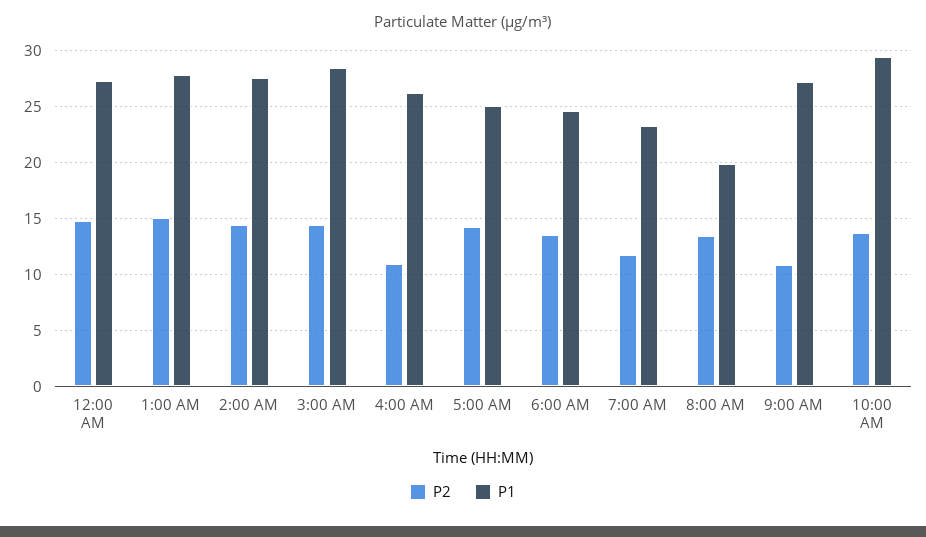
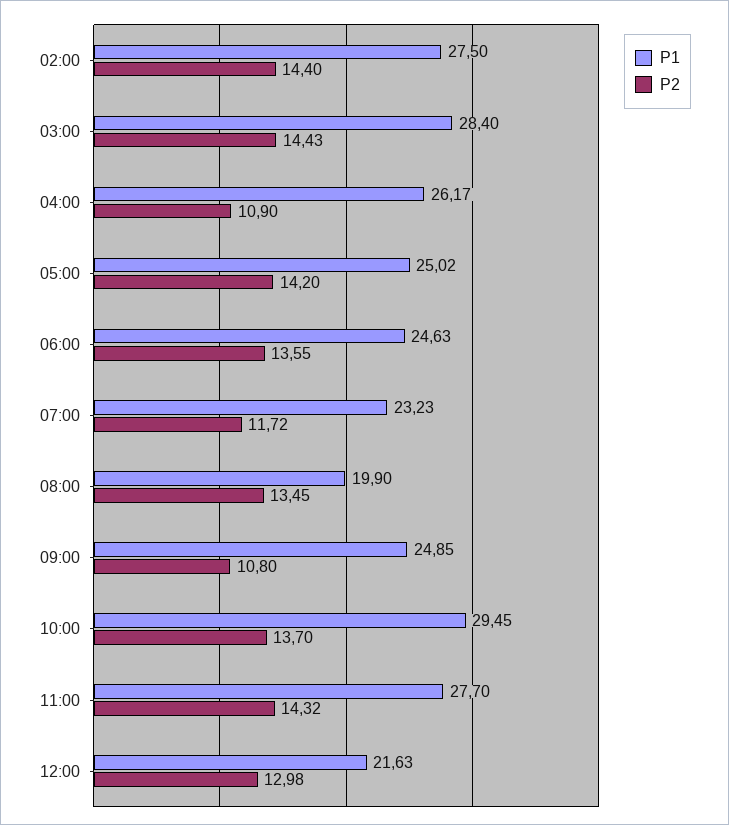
P2, 12:00 AM: 15 -> none
P1, 12:00 AM: 27 -> none
P2, 1:00 AM: 15 -> none
P1, 1:00 AM: 28 -> none
P1, 9:00 AM: 27 -> 24.85
P1, 11:00: none -> 27.7
P2, 11:00: none -> 14.32
P1, 12:00: none -> 21.63
P2, 12:00: none -> 12.98

